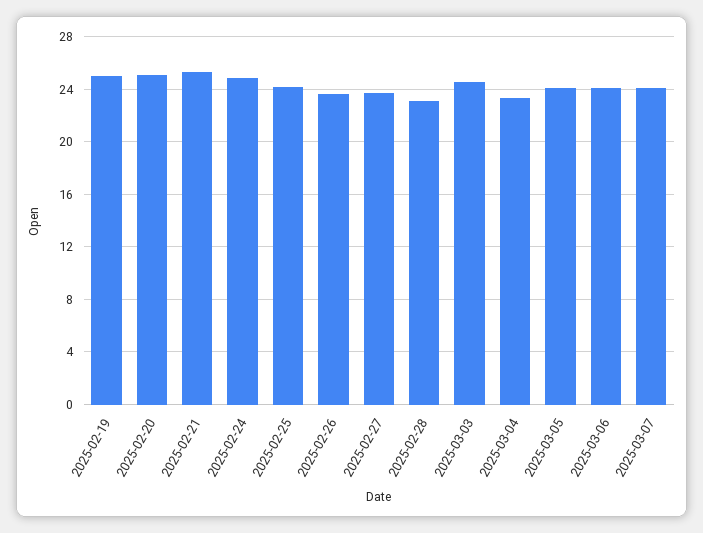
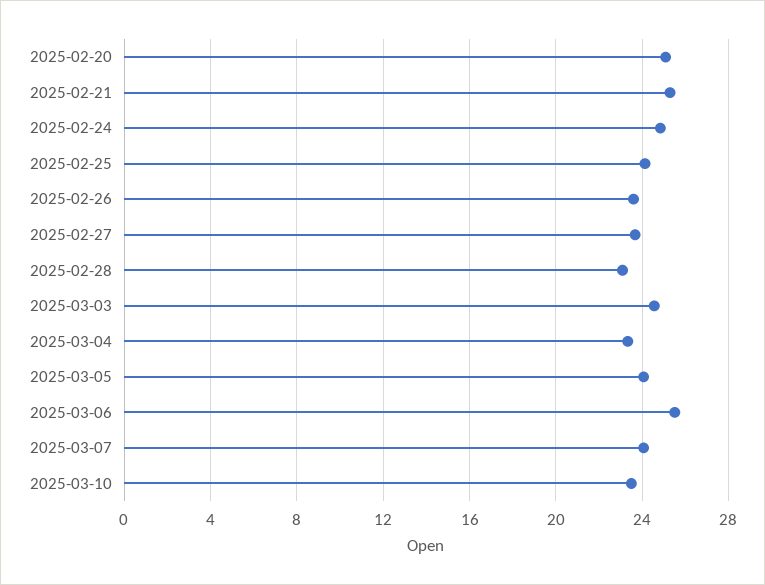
2025-02-19: 25 -> none
2025-03-06: 24 -> 25.5
2025-03-10: none -> 23.5

